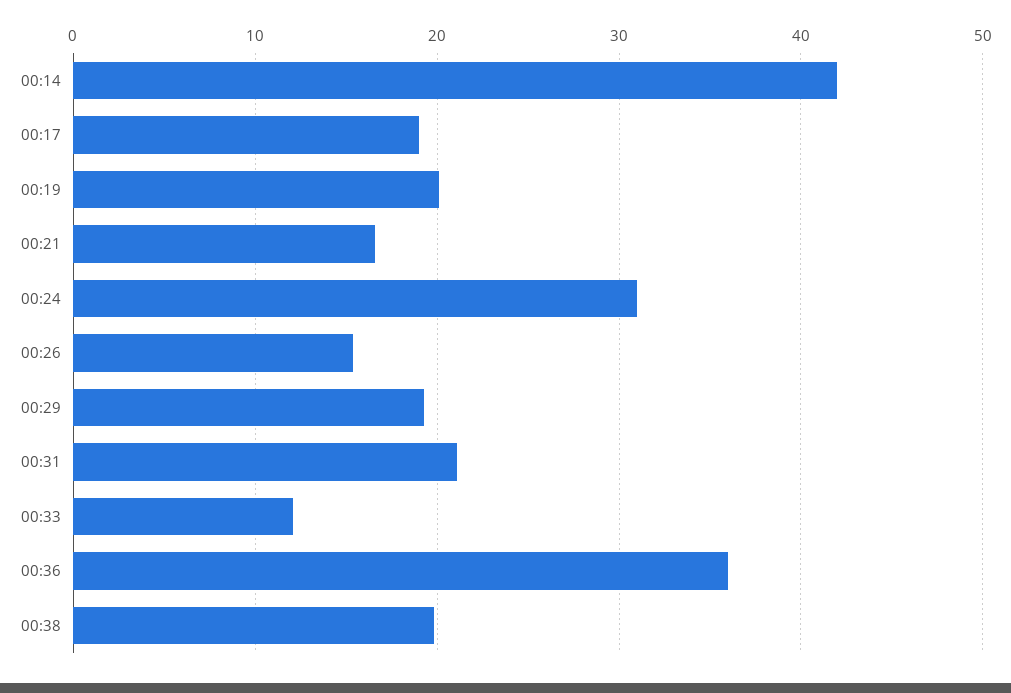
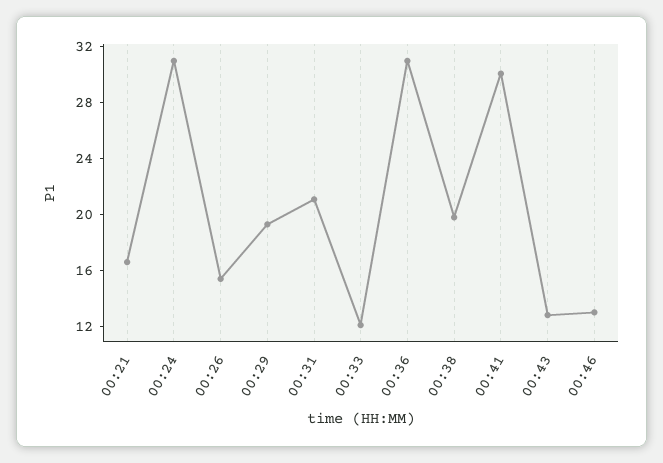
00:14: 42 -> none
00:17: 19 -> none
00:19: 20 -> none
00:36: 36 -> 31
00:41: none -> 30
00:43: none -> 13
00:46: none -> 13

